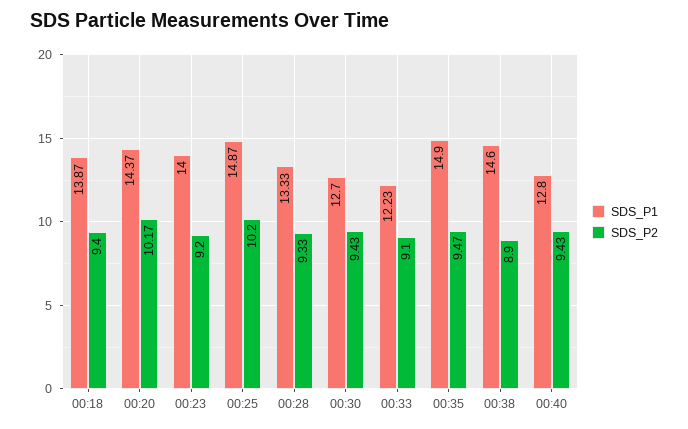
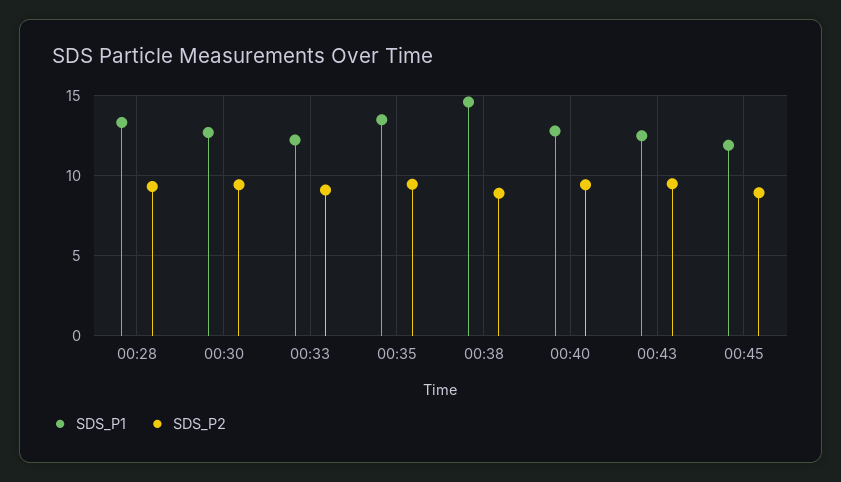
SDS_P1, 00:18: 13.87 -> none
SDS_P2, 00:18: 9.4 -> none
SDS_P1, 00:20: 14.37 -> none
SDS_P2, 00:20: 10.17 -> none
SDS_P1, 00:23: 14 -> none
SDS_P2, 00:23: 9.2 -> none
SDS_P1, 00:25: 14.87 -> none
SDS_P2, 00:25: 10.2 -> none
SDS_P1, 00:35: 14.9 -> 13.5
SDS_P1, 00:43: none -> 12.5
SDS_P2, 00:43: none -> 9.5
SDS_P1, 00:45: none -> 12
SDS_P2, 00:45: none -> 9

